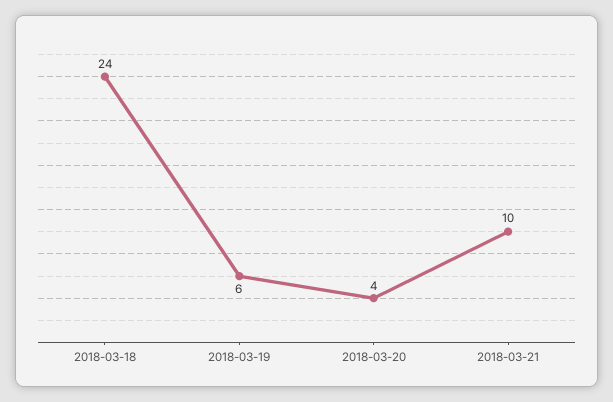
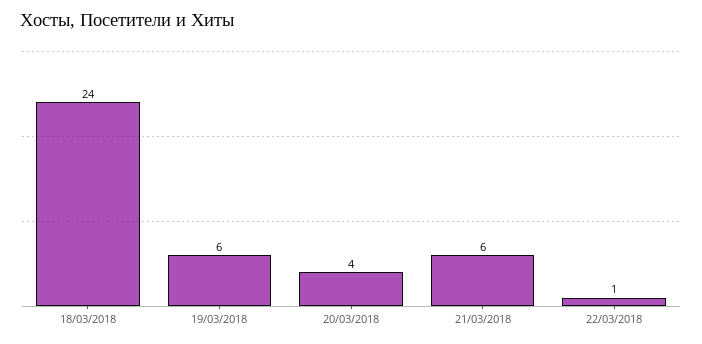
2018-03-21: 10 -> 6
22/03/2018: none -> 1

